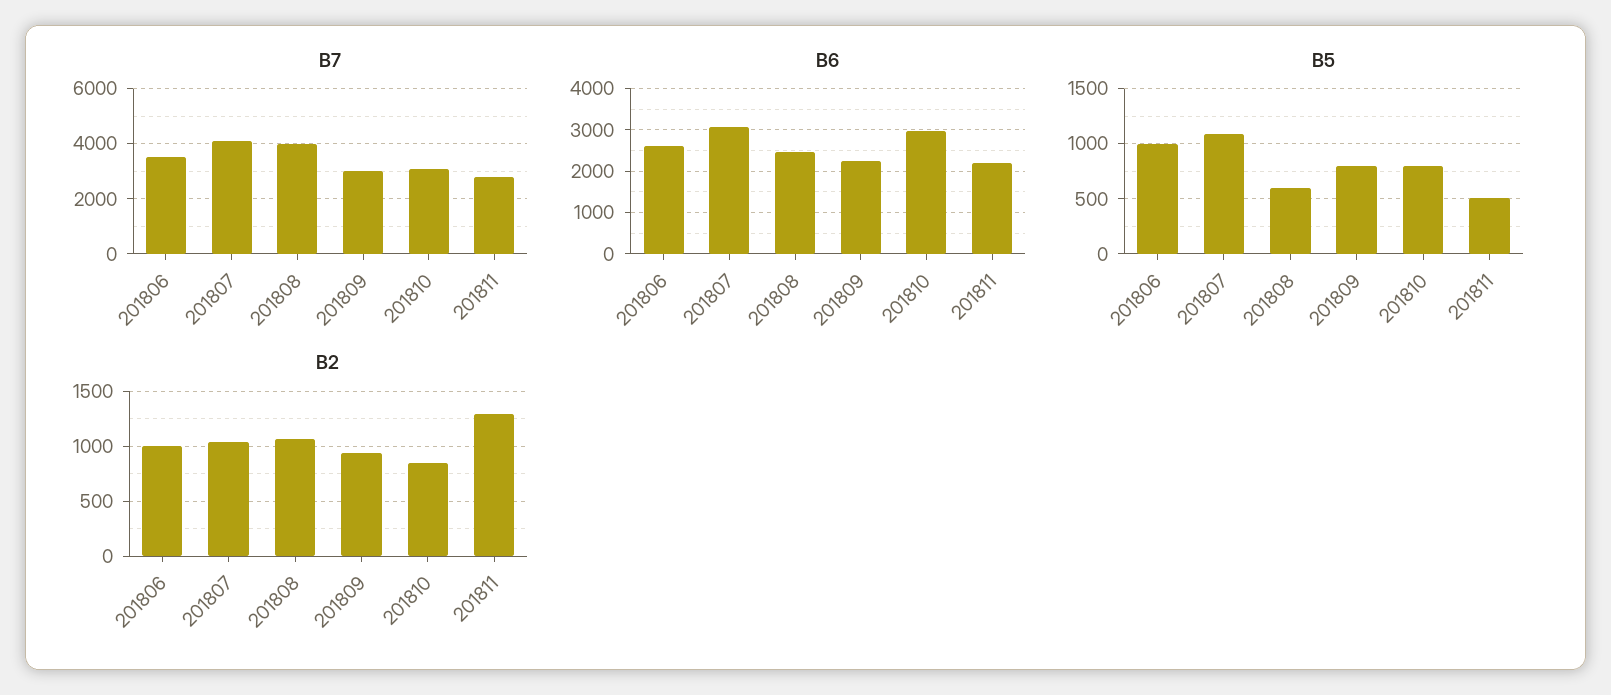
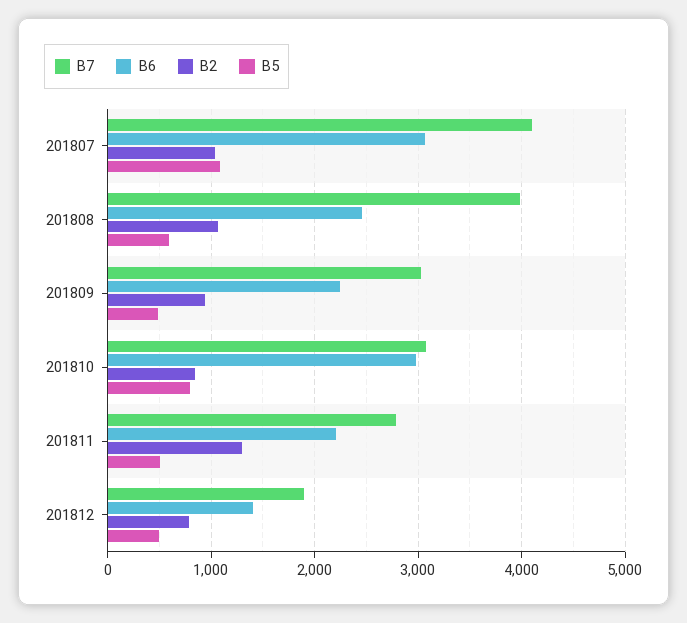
B7, 201806: 3500 -> none
B6, 201806: 2600 -> none
B5, 201806: 1000 -> none
B5, 201809: 800 -> 500
B2, 201806: 1000 -> none
B7, 201812: none -> 1900
B6, 201812: none -> 1400
B2, 201812: none -> 800
B5, 201812: none -> 500

